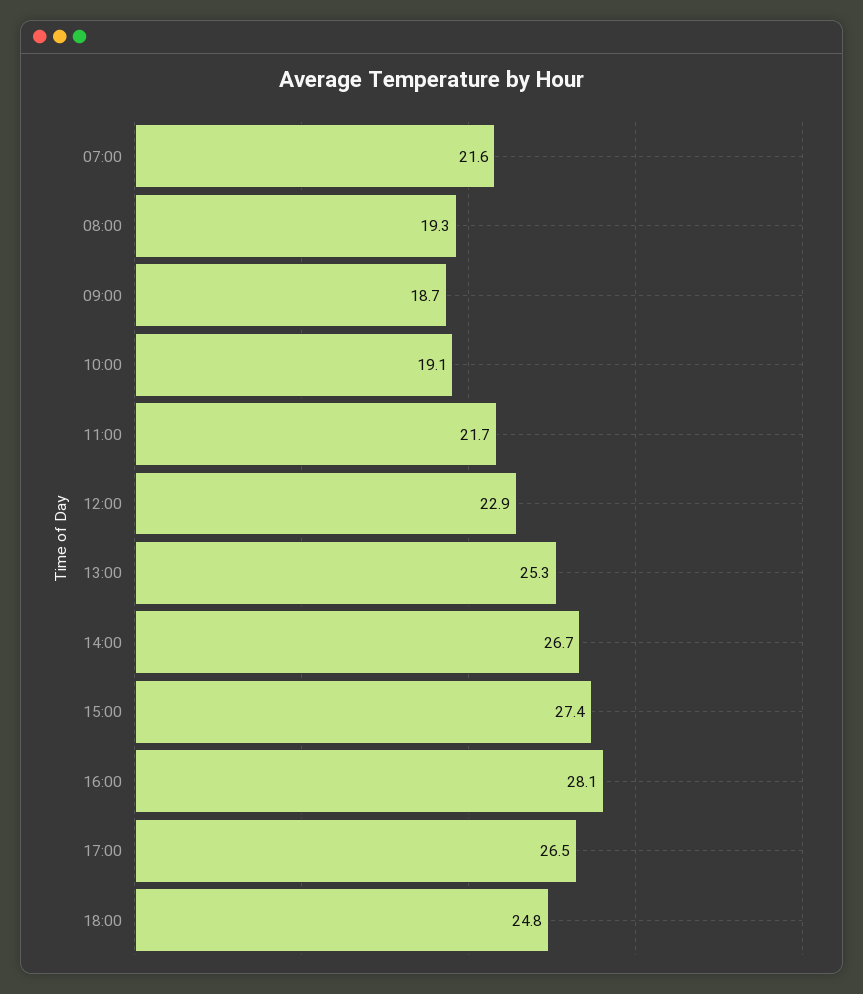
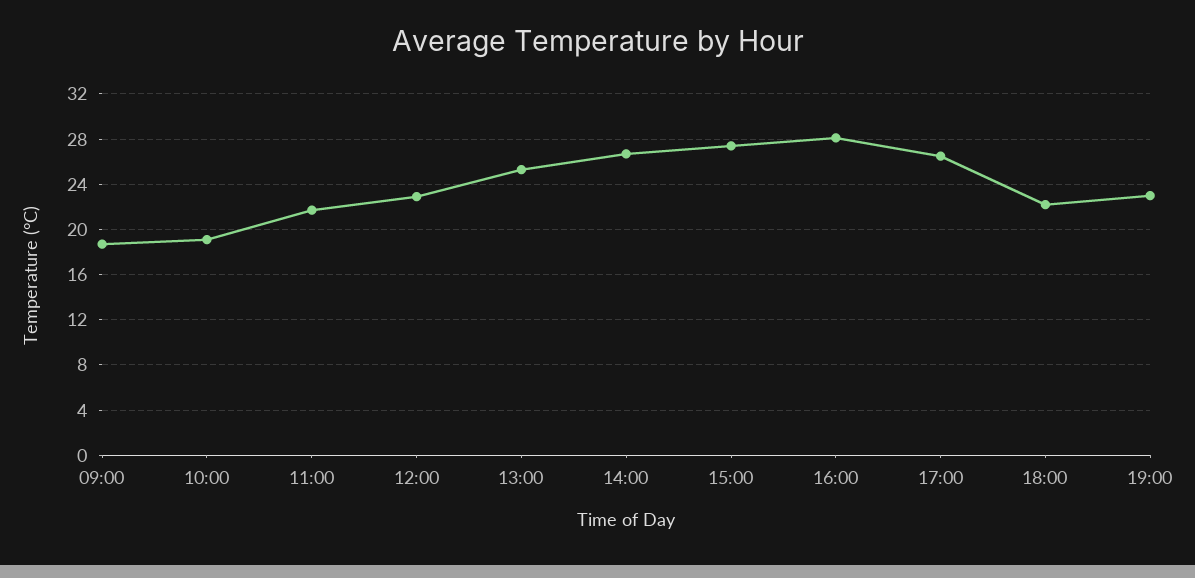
07:00: 21.6 -> none
08:00: 19.3 -> none
18:00: 24.8 -> 22
19:00: none -> 23

